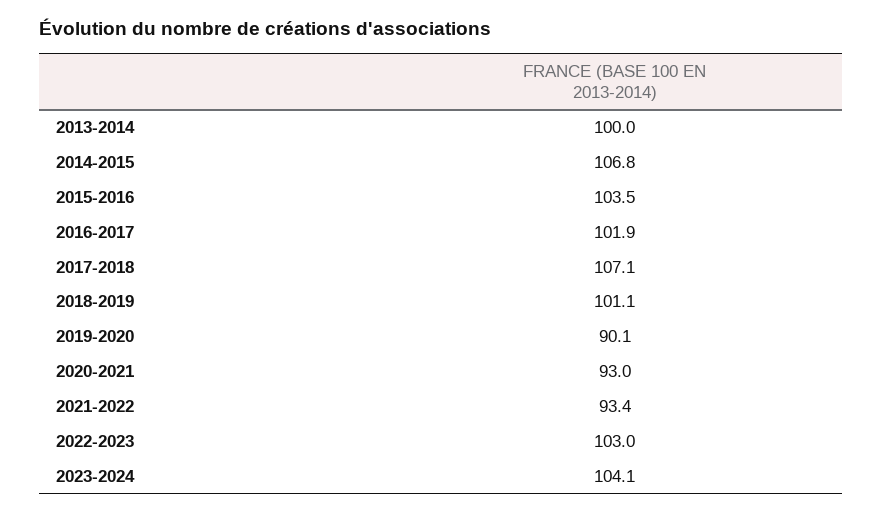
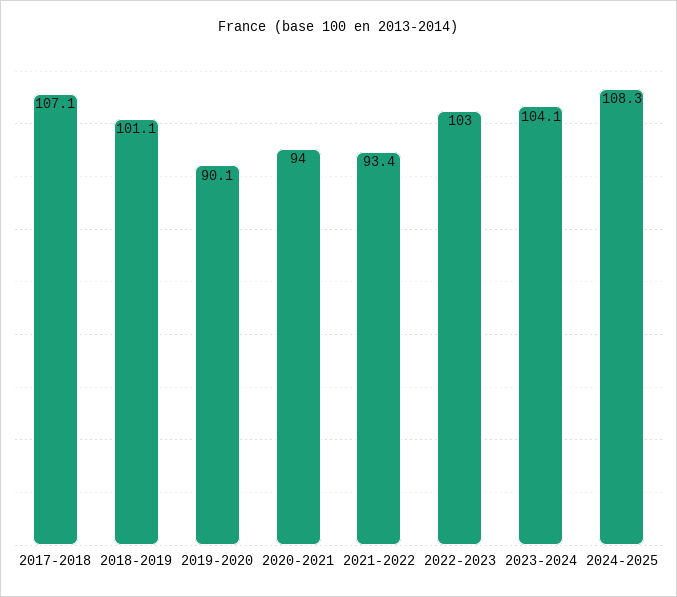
2013-2014: 100 -> none
2014-2015: 106.8 -> none
2015-2016: 103.5 -> none
2016-2017: 101.9 -> none
2020-2021: 93 -> 94
2024-2025: none -> 108.3

